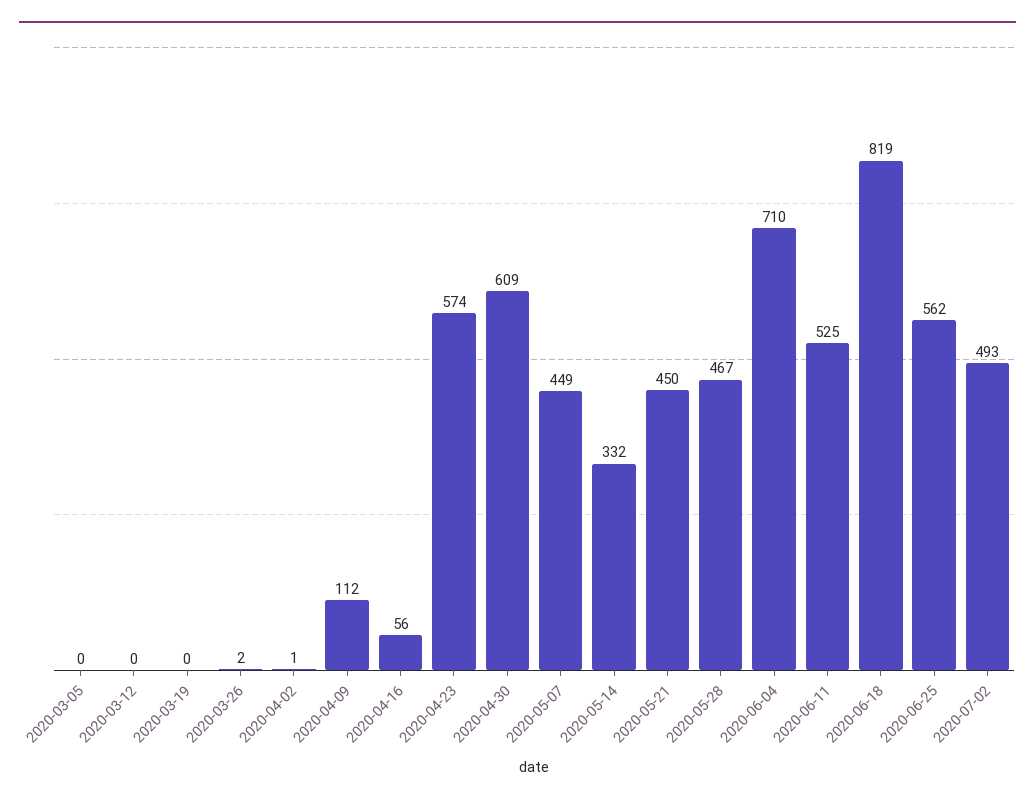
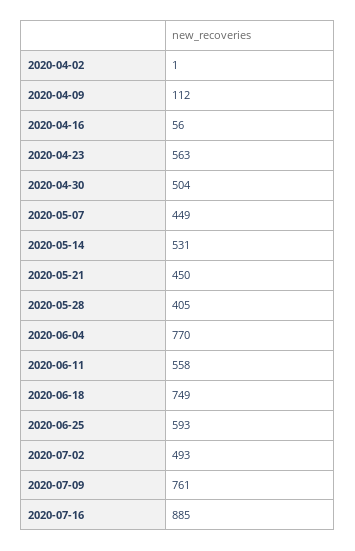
2020-03-05: 0 -> none
2020-03-12: 0 -> none
2020-03-19: 0 -> none
2020-03-26: 2 -> none
2020-04-23: 574 -> 563
2020-04-30: 609 -> 504
2020-05-14: 332 -> 531
2020-05-28: 467 -> 405
2020-06-04: 710 -> 770
2020-06-11: 525 -> 558
2020-06-18: 819 -> 749
2020-06-25: 562 -> 593
2020-07-09: none -> 761
2020-07-16: none -> 885

